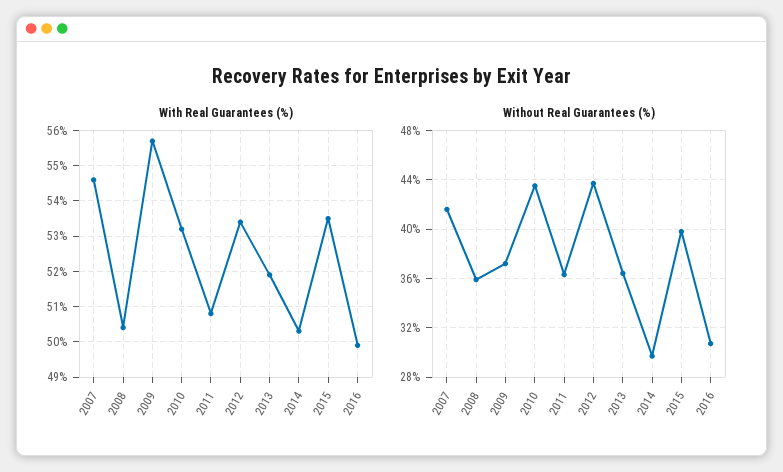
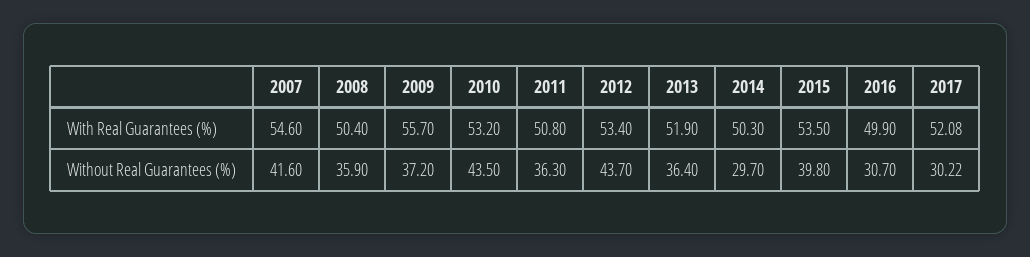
With Real Guarantees (%), 2017: none -> 52.08
Without Real Guarantees (%), 2017: none -> 30.22

